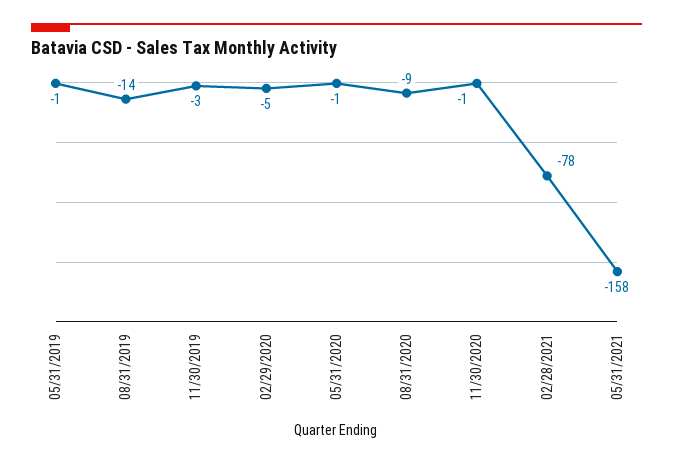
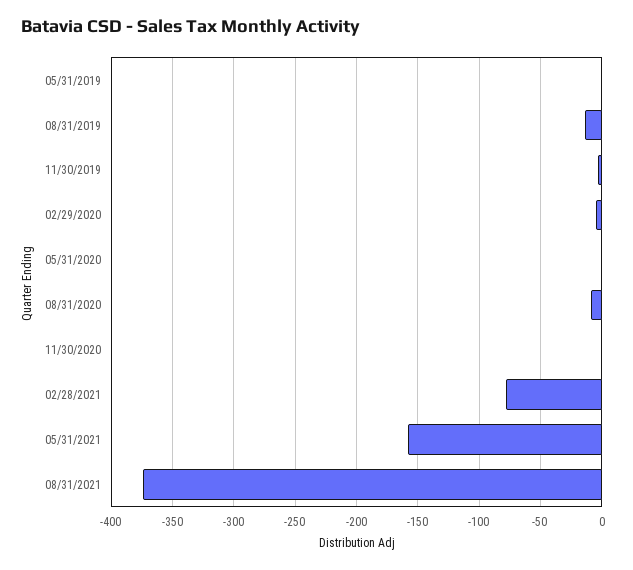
08/31/2021: none -> -375

